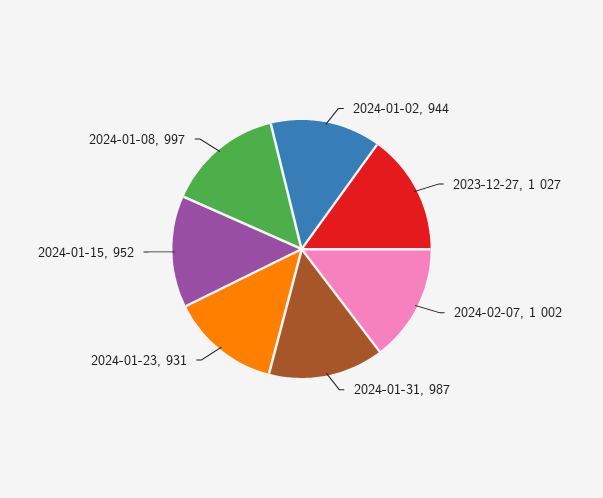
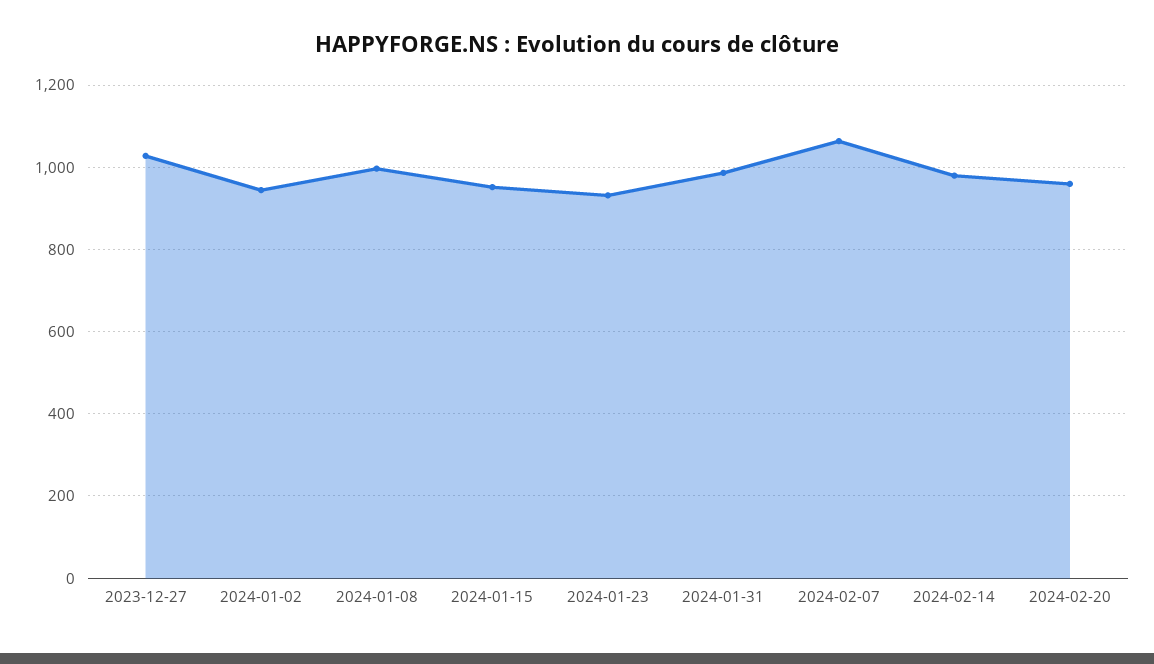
2024-02-07: 1002 -> 1060
2024-02-14: none -> 980
2024-02-20: none -> 960

